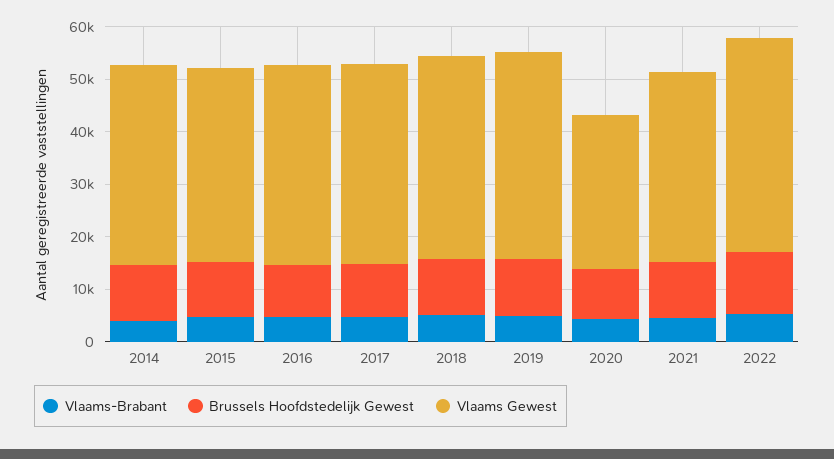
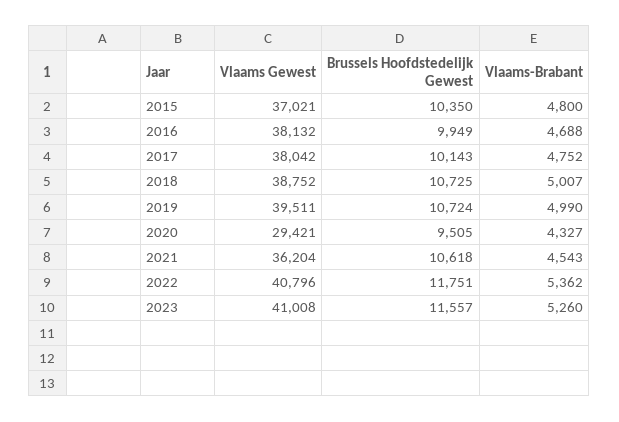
Vlaams-Brabant, 2014: 4000 -> none
Brussels Hoofdstedelijk Gewest, 2014: 10000 -> none
Vlaams Gewest, 2014: 38000 -> none
Vlaams Gewest, 2023: none -> 41008
Brussels Hoofdstedelijk Gewest, 2023: none -> 11557
Vlaams-Brabant, 2023: none -> 5260

